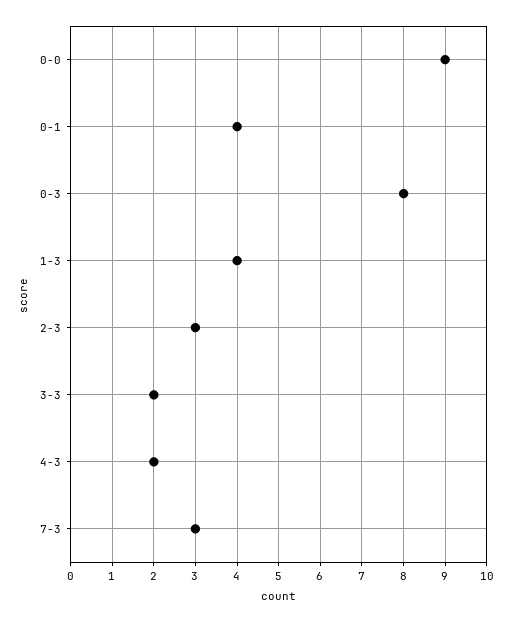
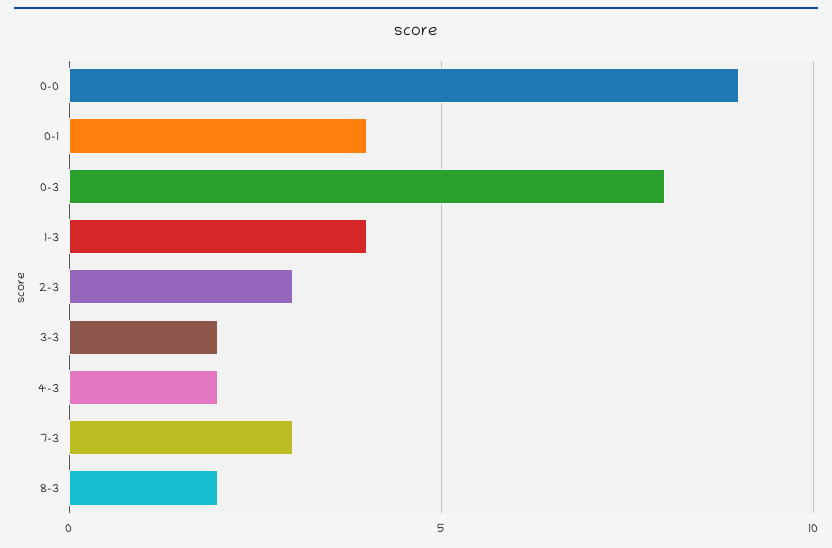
8-3: none -> 2

